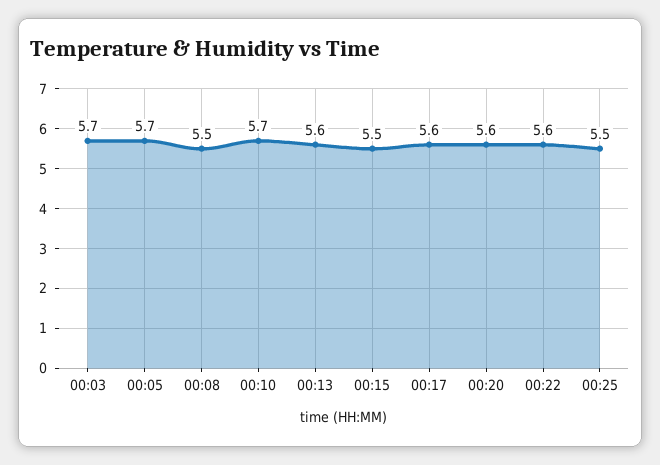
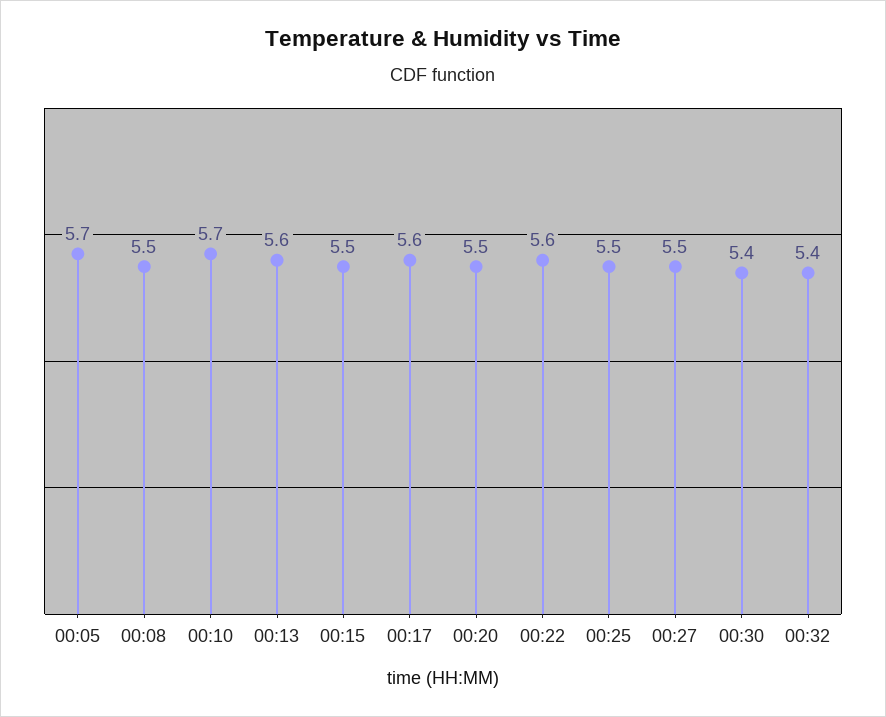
00:03: 5.7 -> none
00:20: 5.6 -> 5.5
00:27: none -> 5.5
00:30: none -> 5.4
00:32: none -> 5.4

